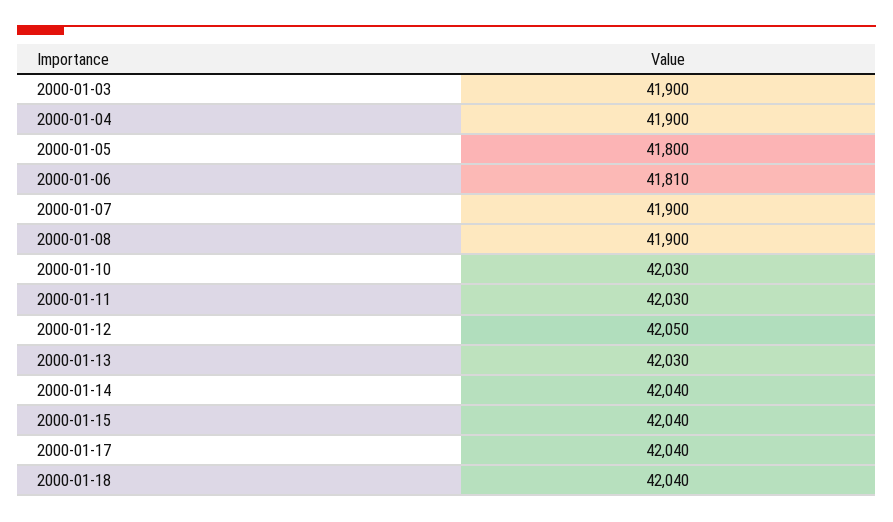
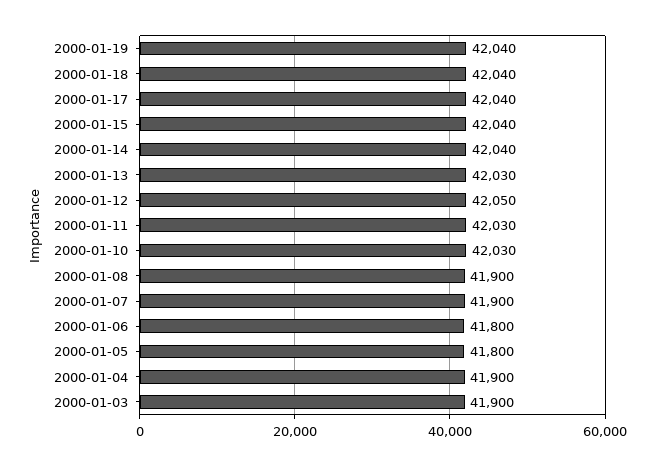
2000-01-06: 41810 -> 41800
2000-01-19: none -> 42040

